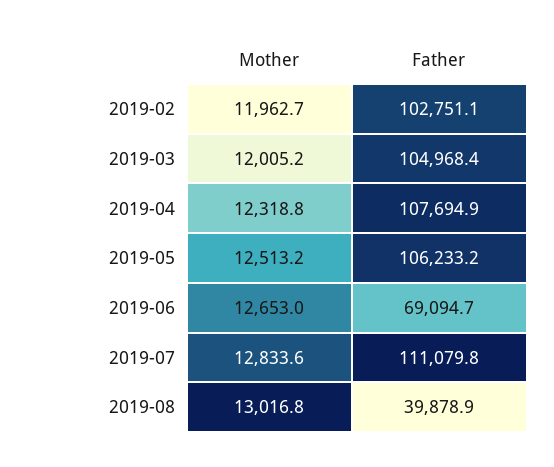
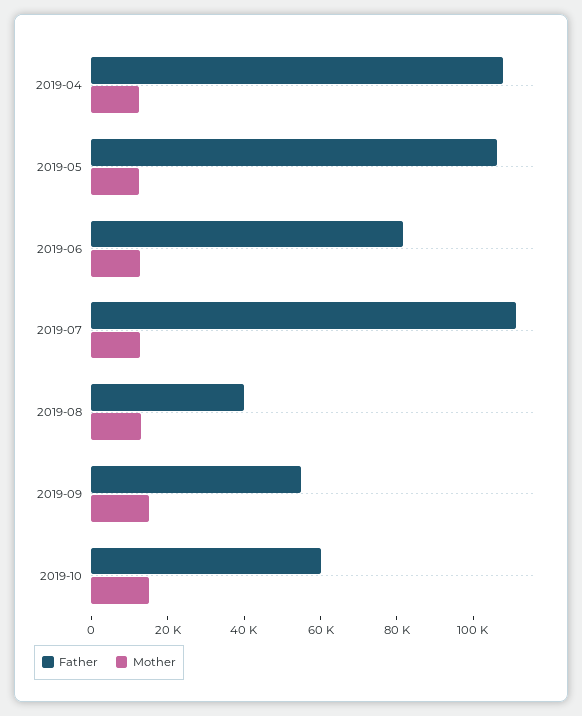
Mother, 2019-02: 11962.7 -> none
Father, 2019-02: 102751.1 -> none
Mother, 2019-03: 12005.2 -> none
Father, 2019-03: 104968.4 -> none
Father, 2019-06: 69094.7 -> 80000
Father, 2019-09: none -> 55000
Mother, 2019-09: none -> 15000
Father, 2019-10: none -> 60000
Mother, 2019-10: none -> 15000

